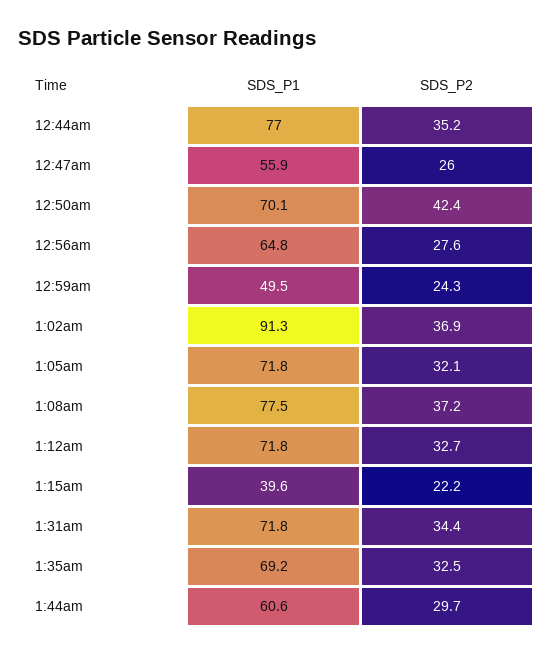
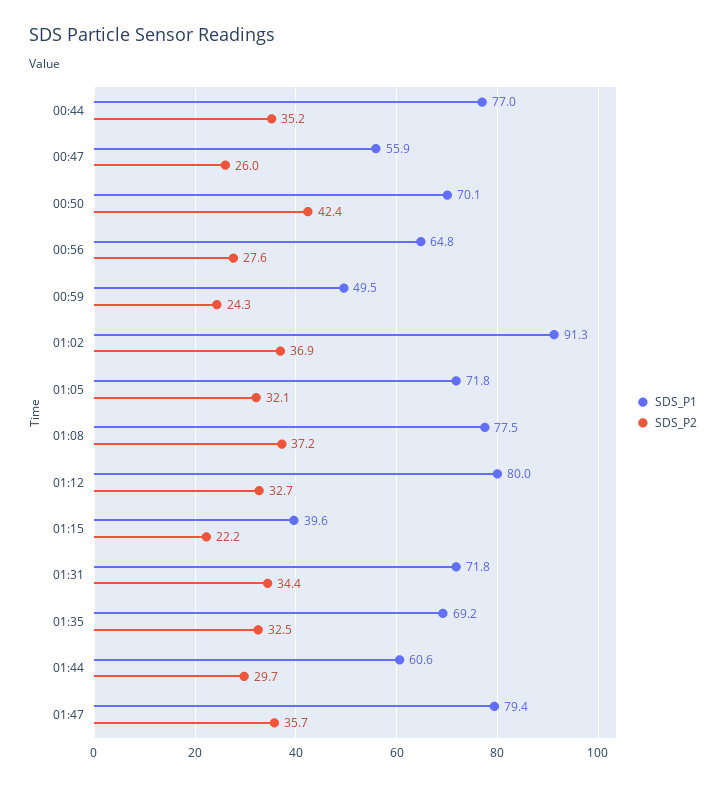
SDS_P1, 1:12am: 71.8 -> 80
SDS_P1, 01:47: none -> 79.4
SDS_P2, 01:47: none -> 35.7

